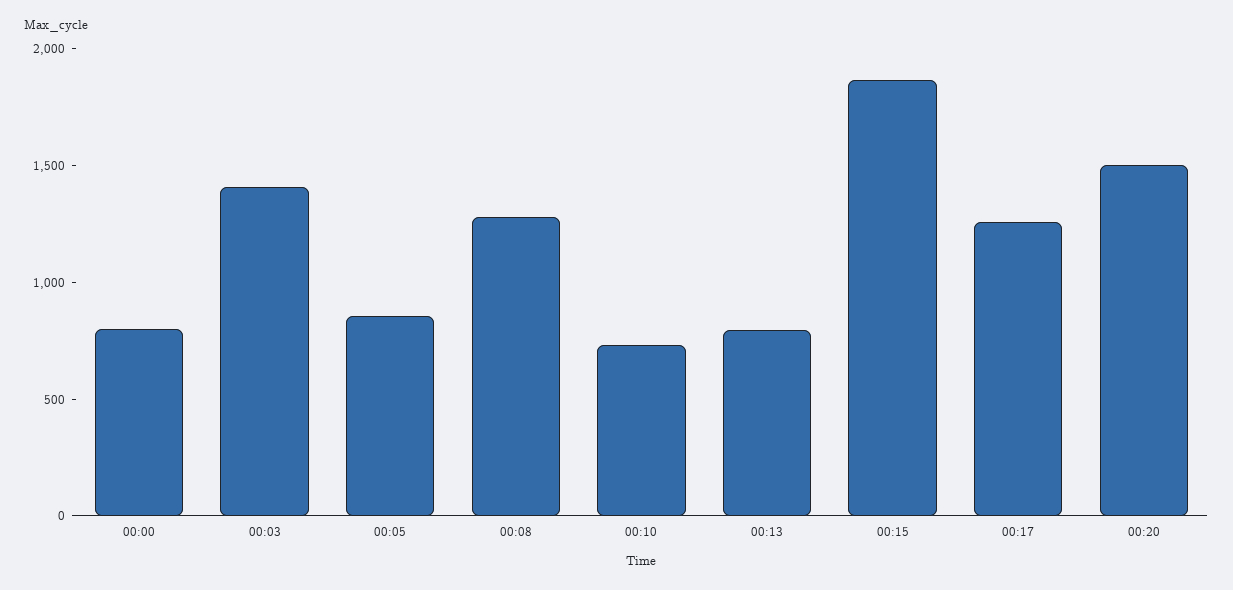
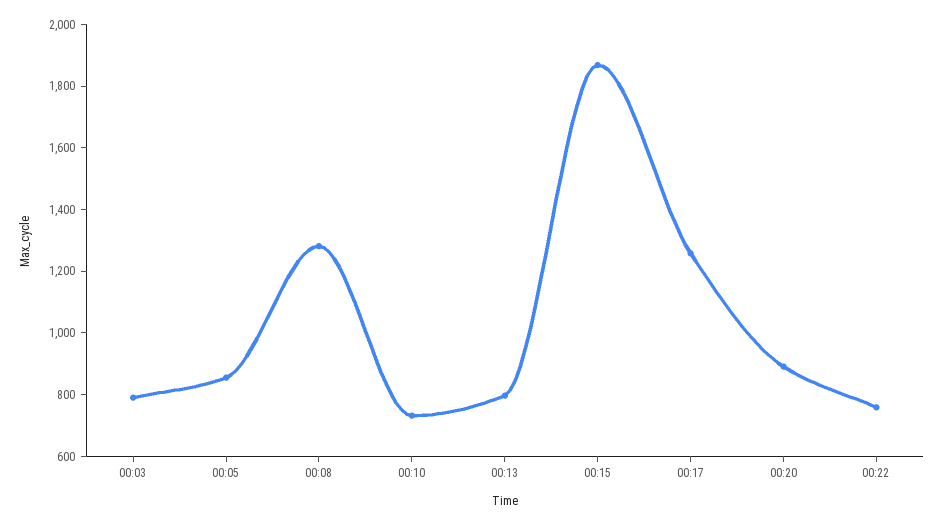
00:00: 800 -> none
00:03: 1400 -> 800
00:20: 1500 -> 900
00:22: none -> 750

